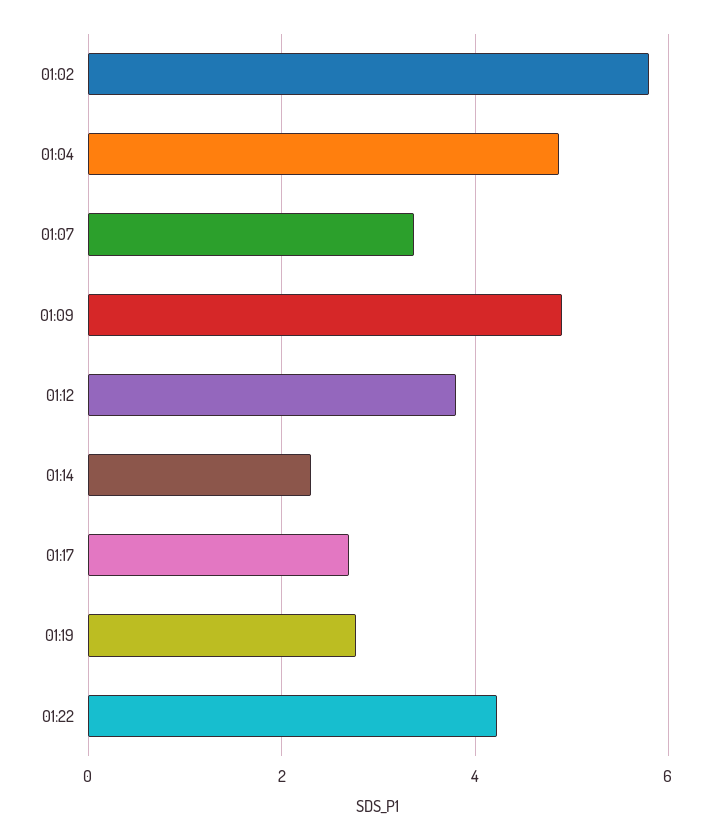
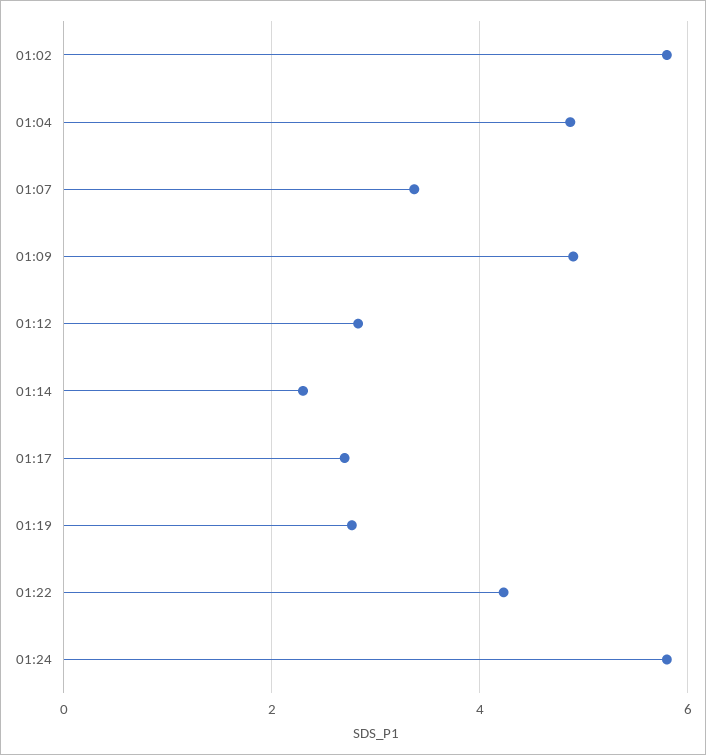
01:12: 3.8 -> 2.8
01:24: none -> 5.8

